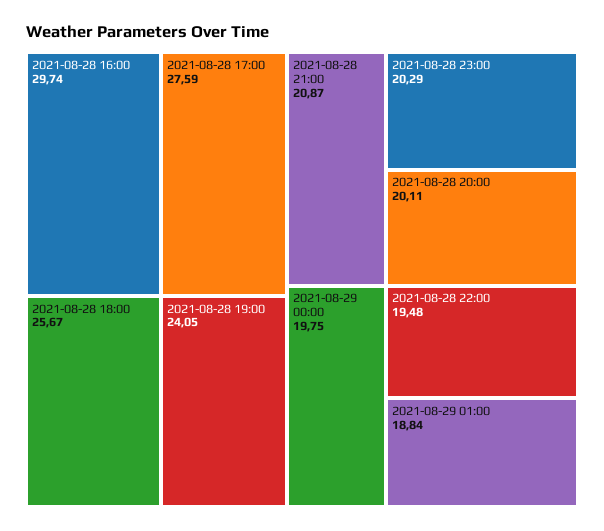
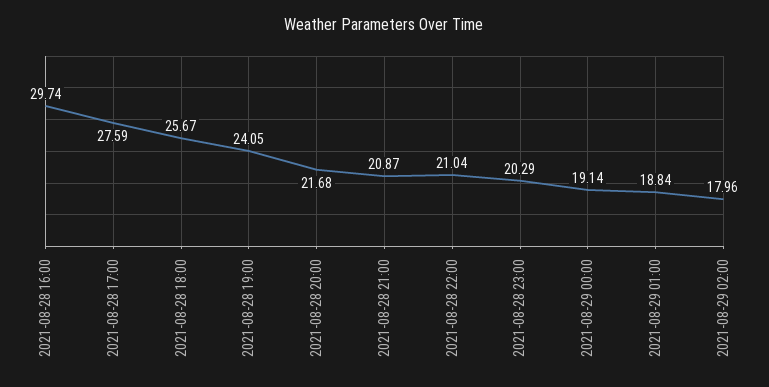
2021-08-28 20:00: 20.11 -> 21.68
2021-08-29 00:00: 19.75 -> 19.14
2021-08-28 22:00: 19.48 -> 21.04
2021-08-29 02:00: none -> 17.96

